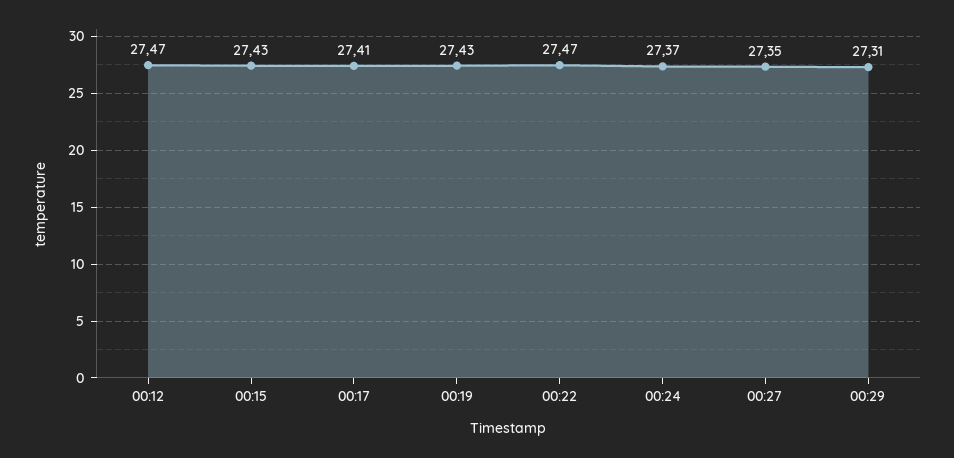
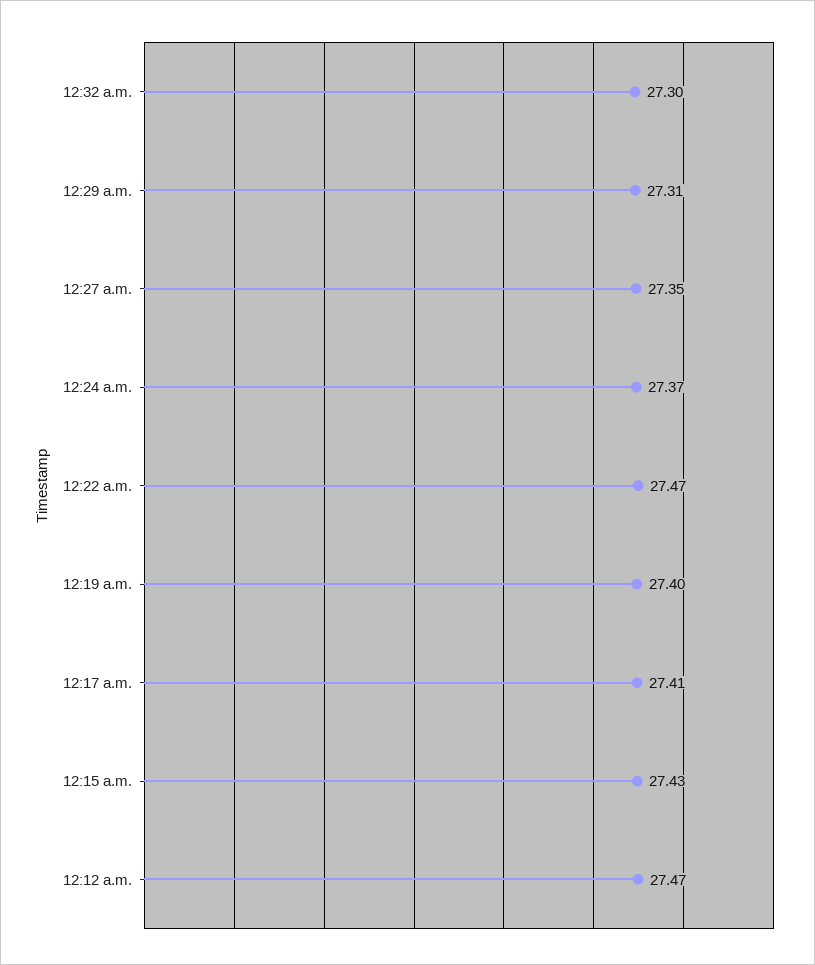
00:19: 27.43 -> 27.4
12:32 a.m.: none -> 27.3

